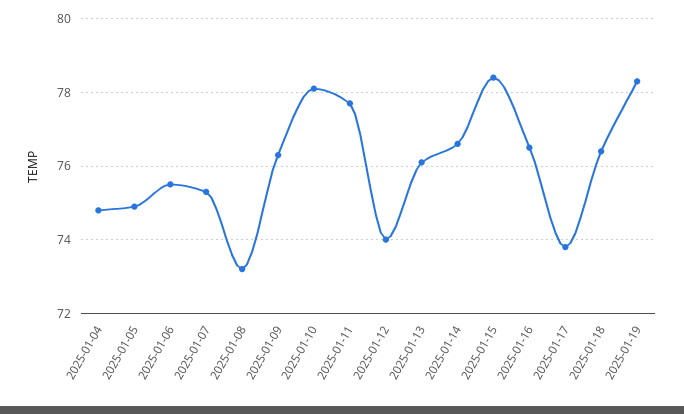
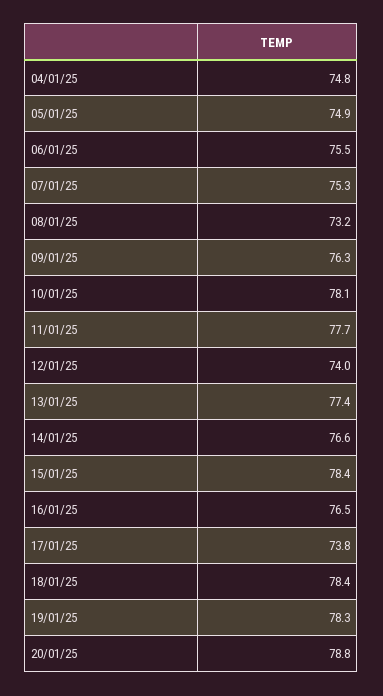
2025-01-13: 76 -> 77.4
2025-01-18: 76.5 -> 78.4
20/01/25: none -> 78.8

